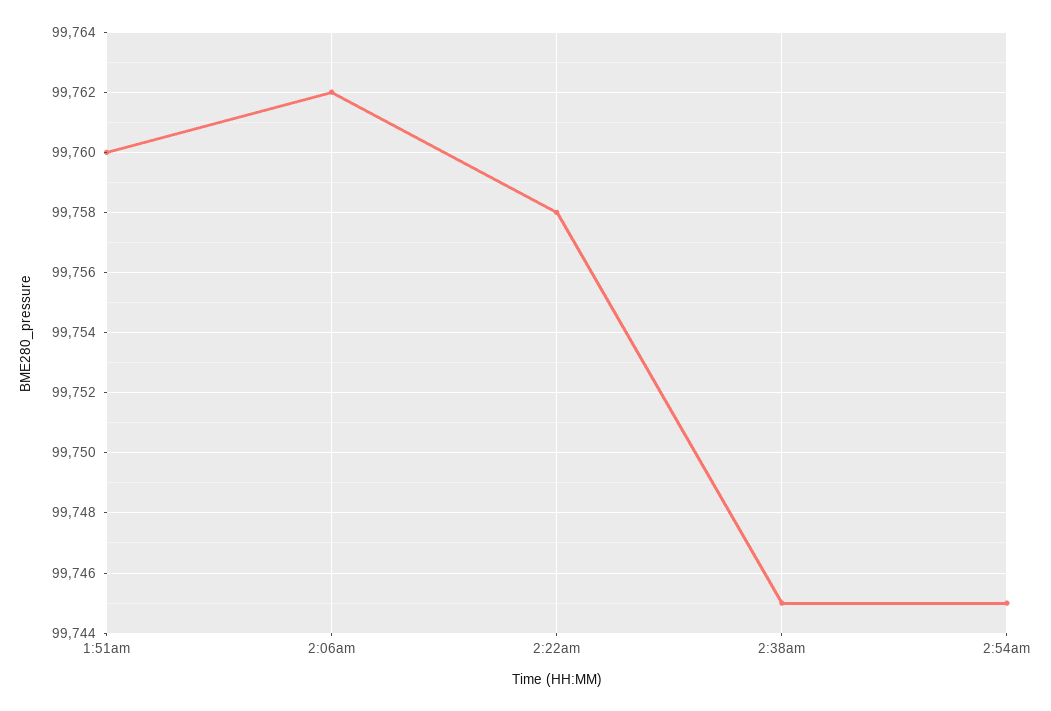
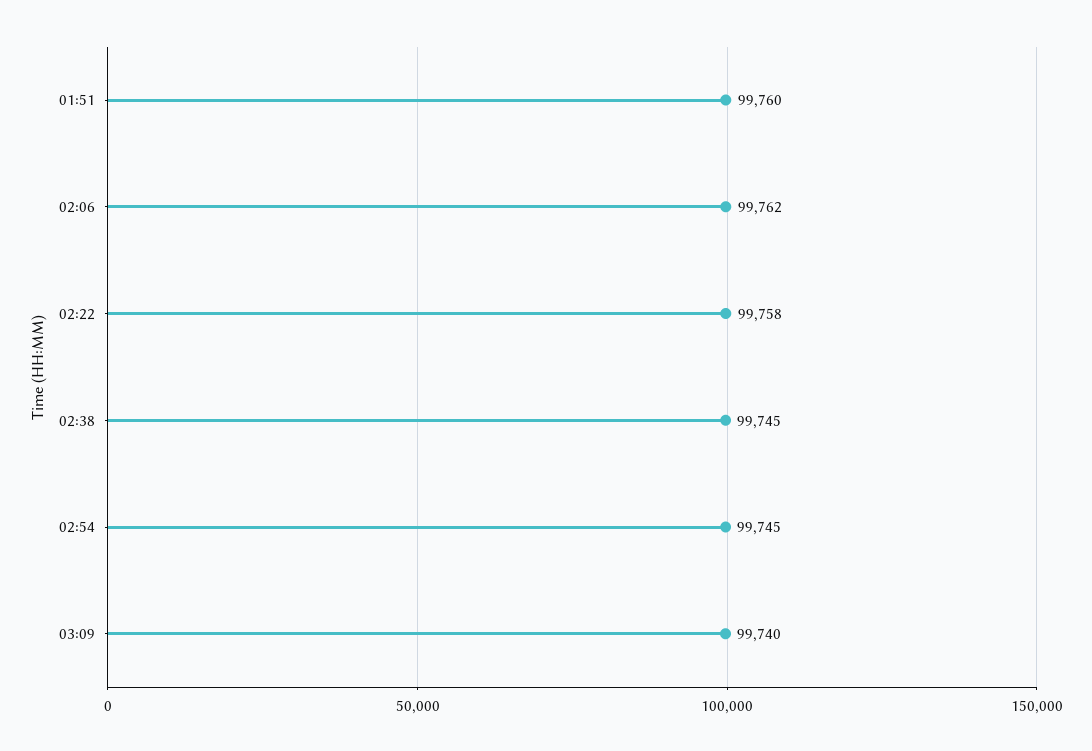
03:09: none -> 99740

